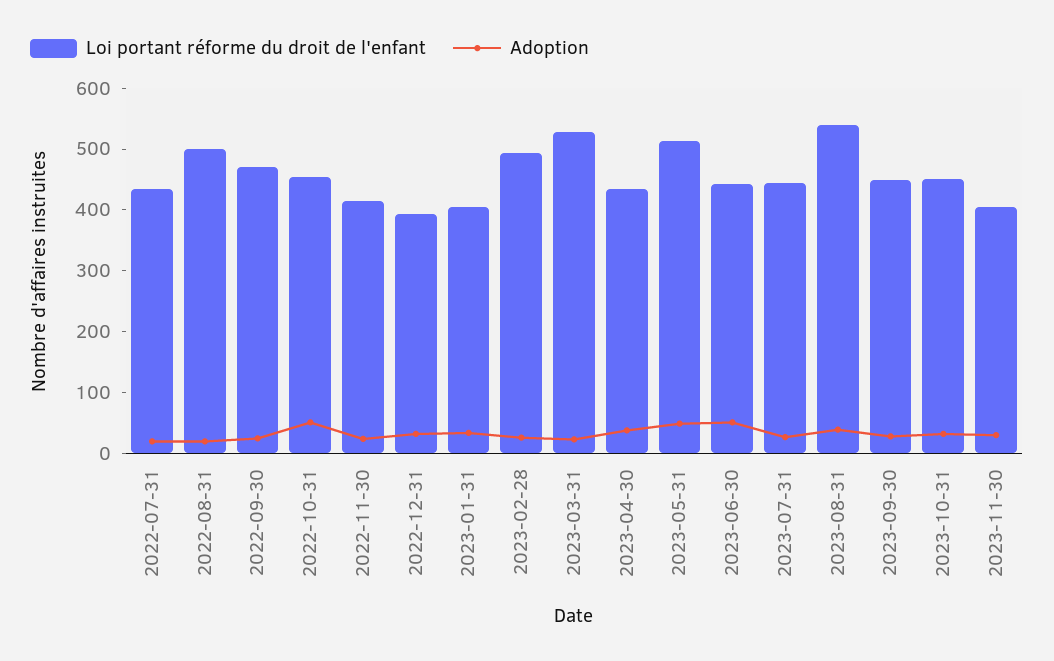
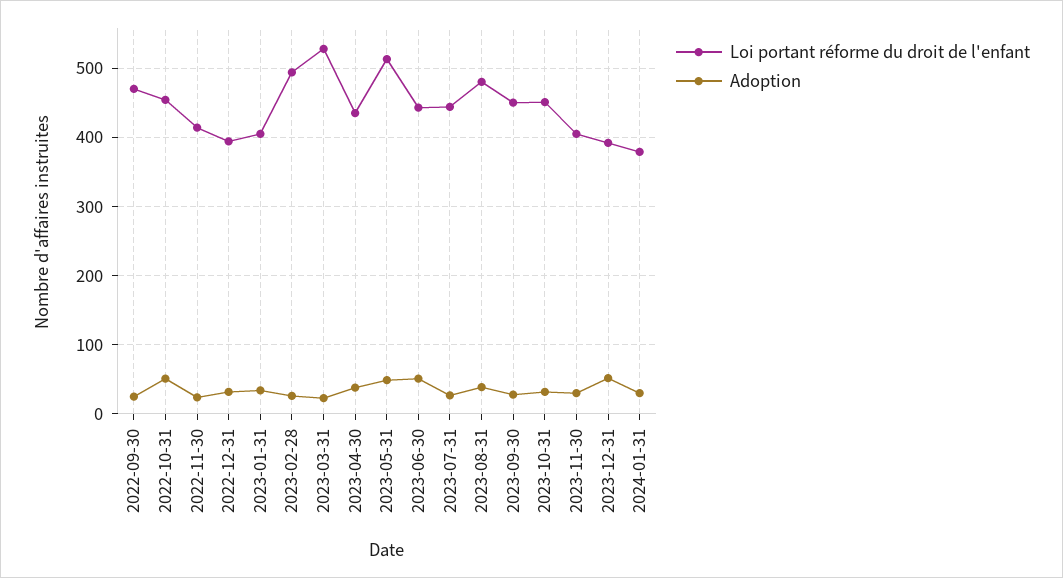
Loi portant réforme du droit de l'enfant, 2022-07-31: 440 -> none
Adoption, 2022-07-31: 20 -> none
Loi portant réforme du droit de l'enfant, 2022-08-31: 500 -> none
Adoption, 2022-08-31: 20 -> none
Loi portant réforme du droit de l'enfant, 2023-08-31: 540 -> 480
Loi portant réforme du droit de l'enfant, 2023-12-31: none -> 390
Adoption, 2023-12-31: none -> 50
Loi portant réforme du droit de l'enfant, 2024-01-31: none -> 380
Adoption, 2024-01-31: none -> 30

